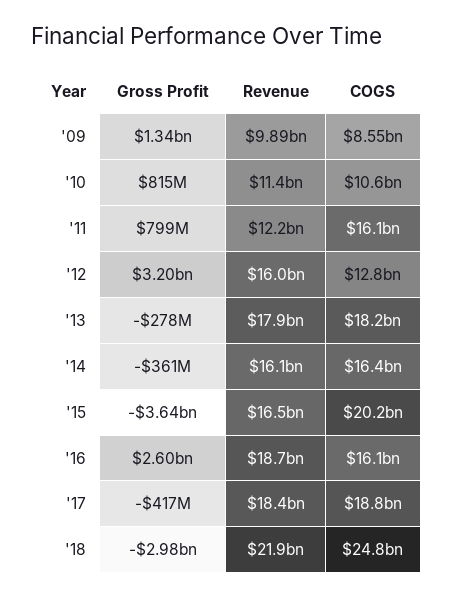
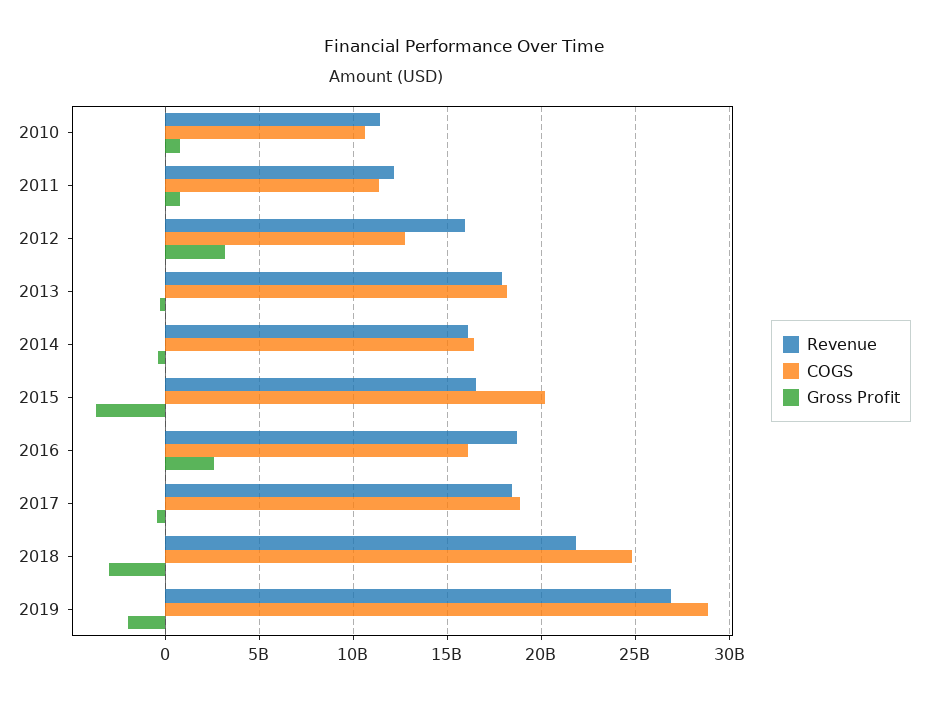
Gross Profit, '09: 1340000000 -> none
Revenue, '09: 9890000000 -> none
COGS, '09: 8550000000 -> none
COGS, '11: 16100000000 -> 11500000000
Revenue, 2019: none -> 27000000000
COGS, 2019: none -> 29000000000
Gross Profit, 2019: none -> -2000000000

